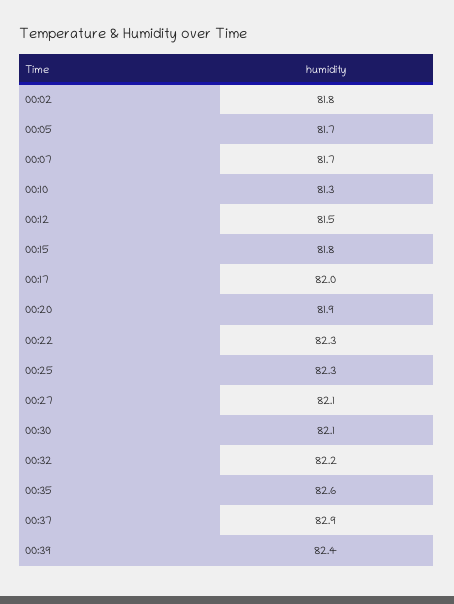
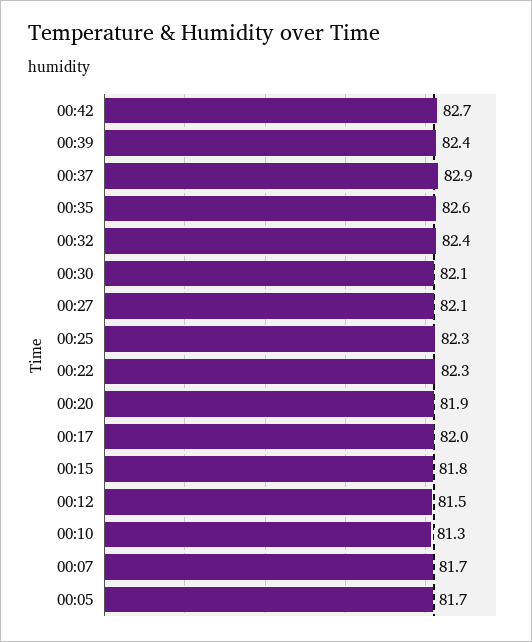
00:02: 81.8 -> none
00:32: 82.2 -> 82.4
00:42: none -> 82.7

